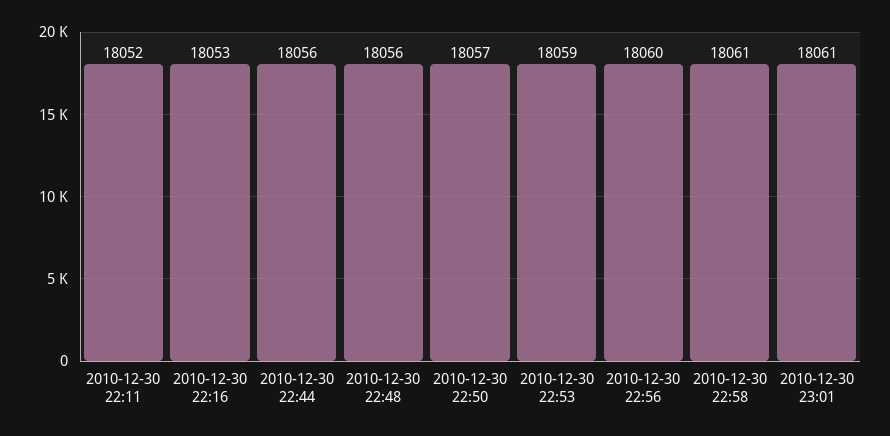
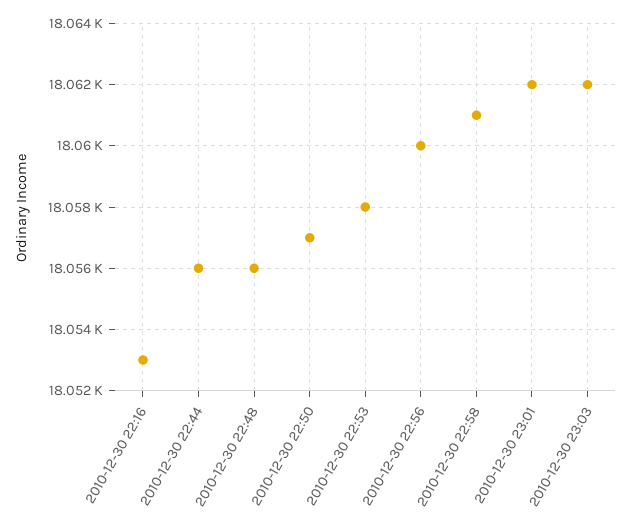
2010-12-30 22:11: 18052 -> none
2010-12-30 22:53: 18059 -> 18058
2010-12-30 23:01: 18061 -> 18062
2010-12-30 23:03: none -> 18062

